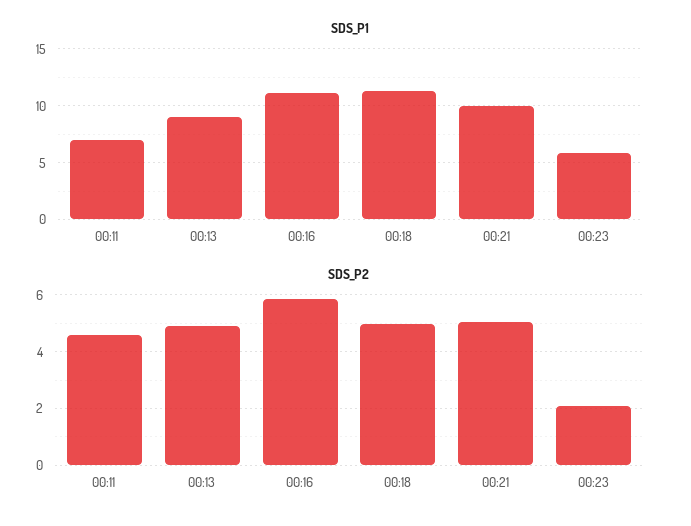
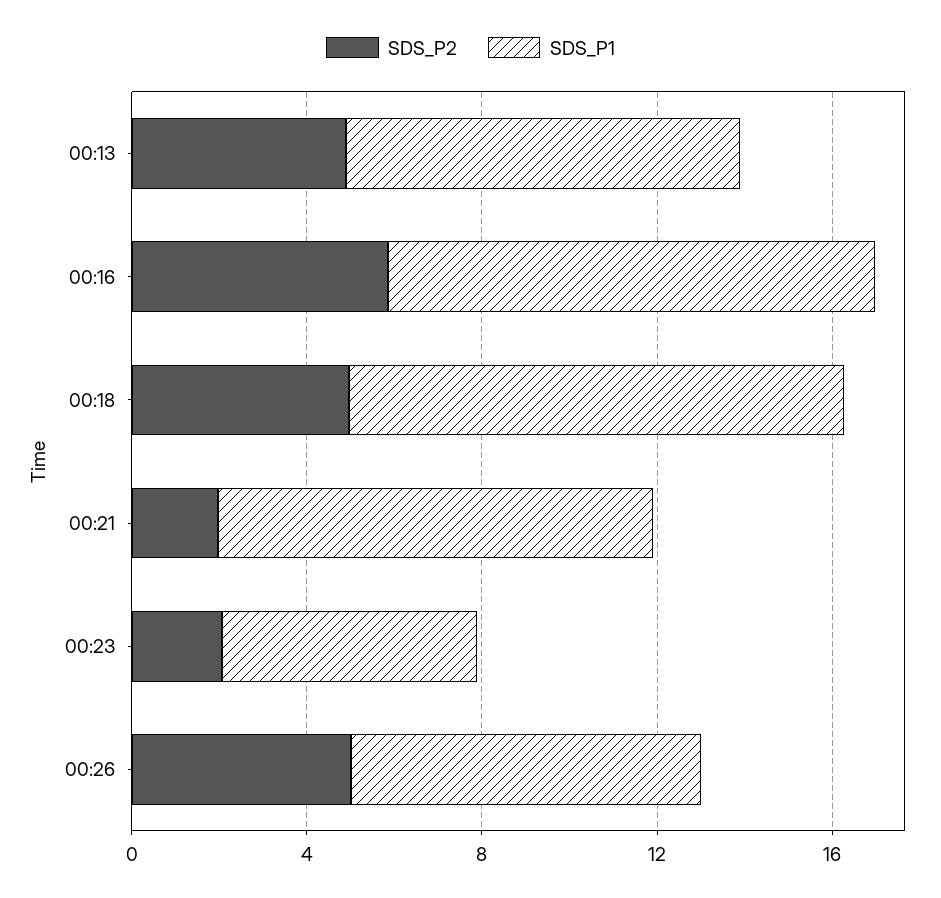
SDS_P1, 00:11: 7 -> none
SDS_P2, 00:11: 4.5 -> none
SDS_P2, 00:21: 5 -> 2
SDS_P2, 00:26: none -> 5
SDS_P1, 00:26: none -> 8

